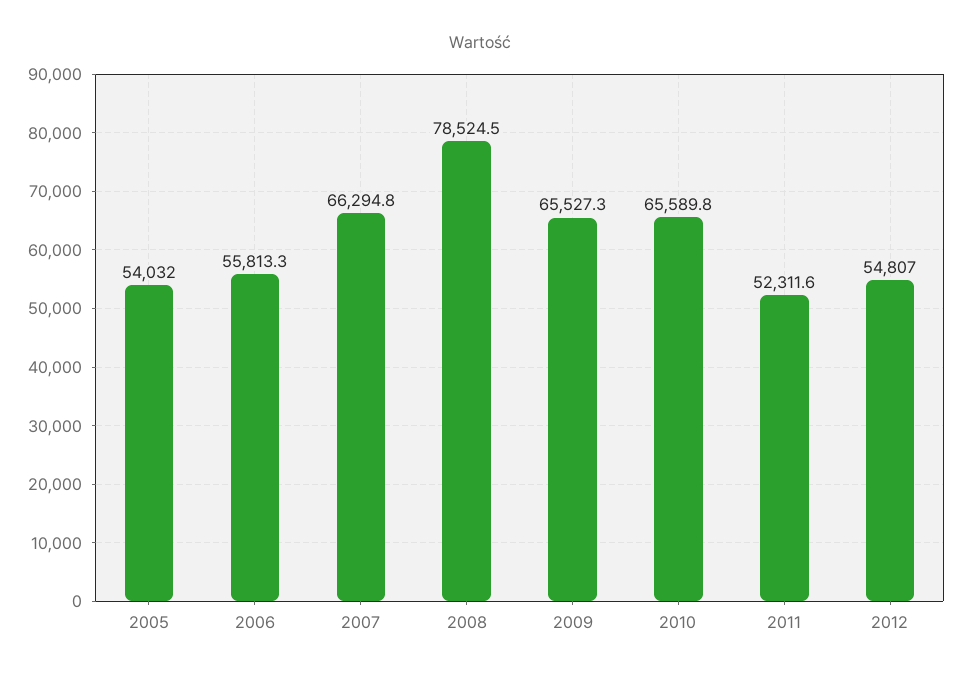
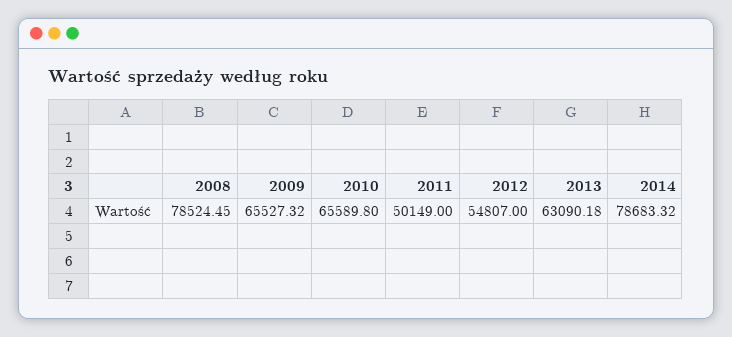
2005: 54032 -> none
2006: 55813.3 -> none
2007: 66294.8 -> none
2011: 52311.6 -> 50149
2013: none -> 63090.18
2014: none -> 78683.32

